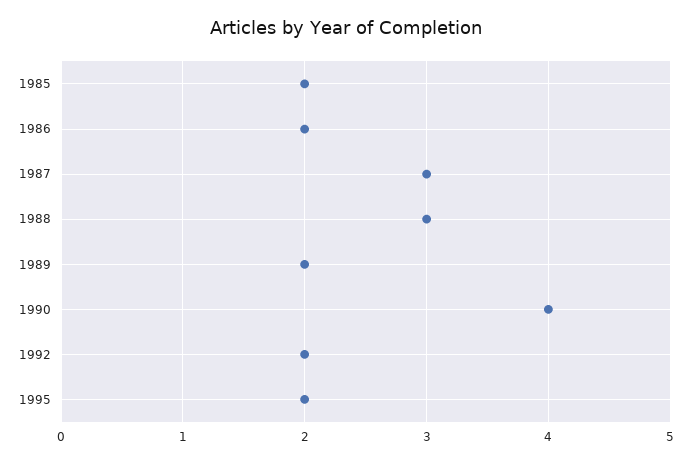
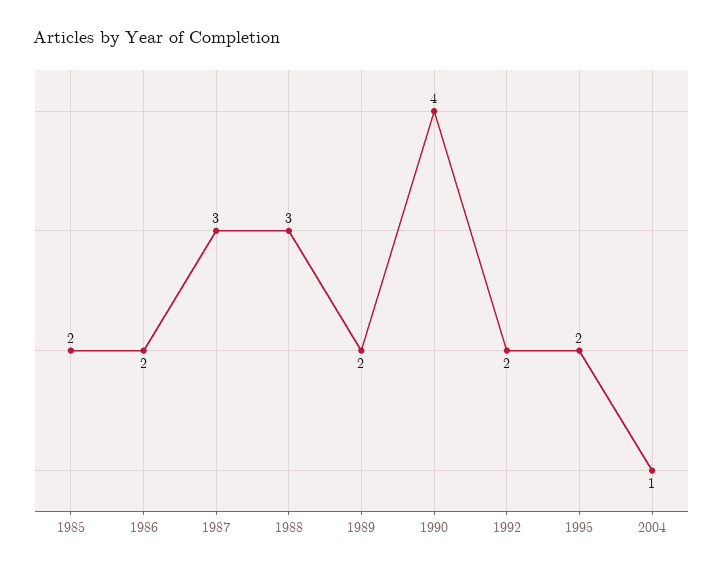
2004: none -> 1

